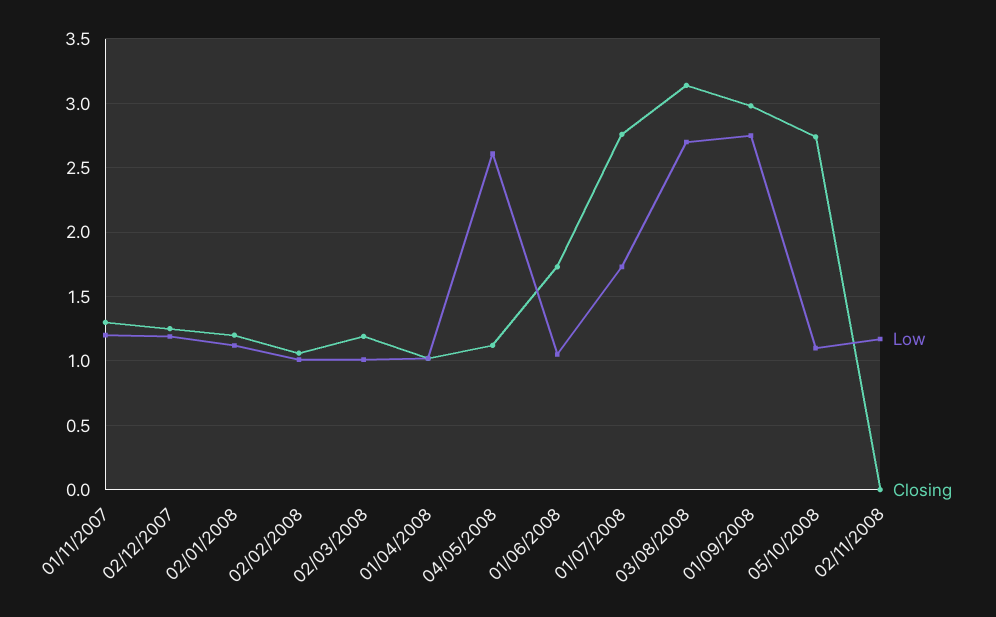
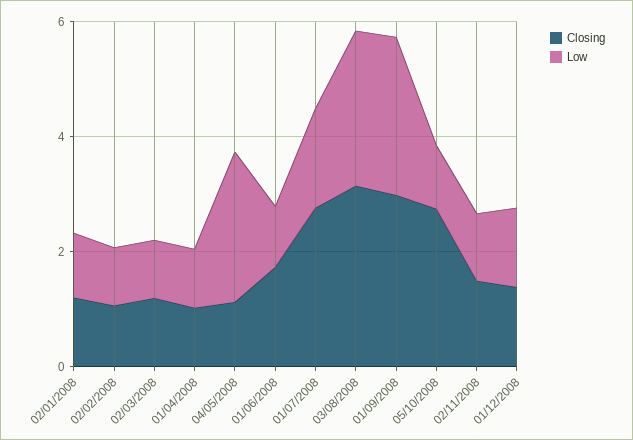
Low, 01/11/2007: 1.2 -> none
Closing, 01/11/2007: 1.3 -> none
Low, 02/12/2007: 1.2 -> none
Closing, 02/12/2007: 1.25 -> none
Closing, 02/11/2008: 0 -> 1.5
Closing, 01/12/2008: none -> 1.5
Low, 01/12/2008: none -> 1.5

